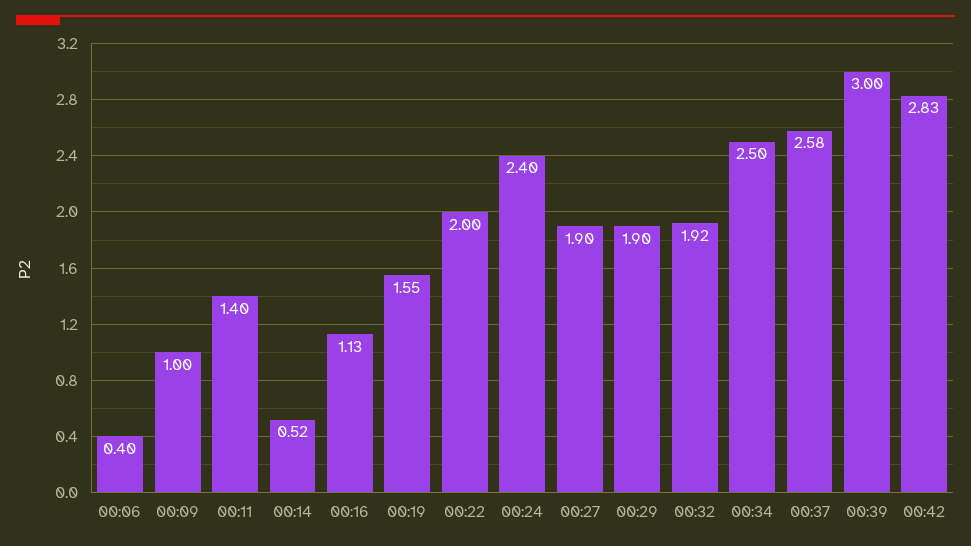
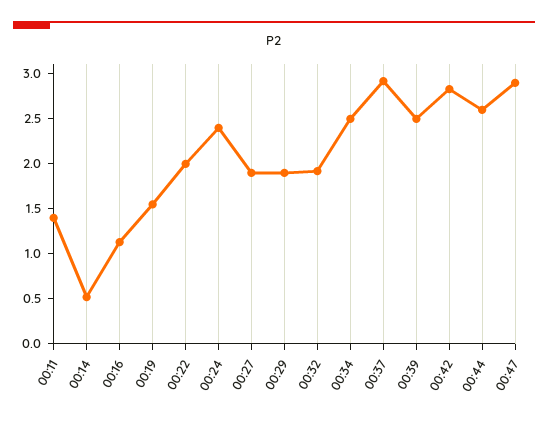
00:06: 0.4 -> none
00:09: 1 -> none
00:37: 2.58 -> 2.9
00:39: 3 -> 2.5
00:44: none -> 2.6
00:47: none -> 2.9

